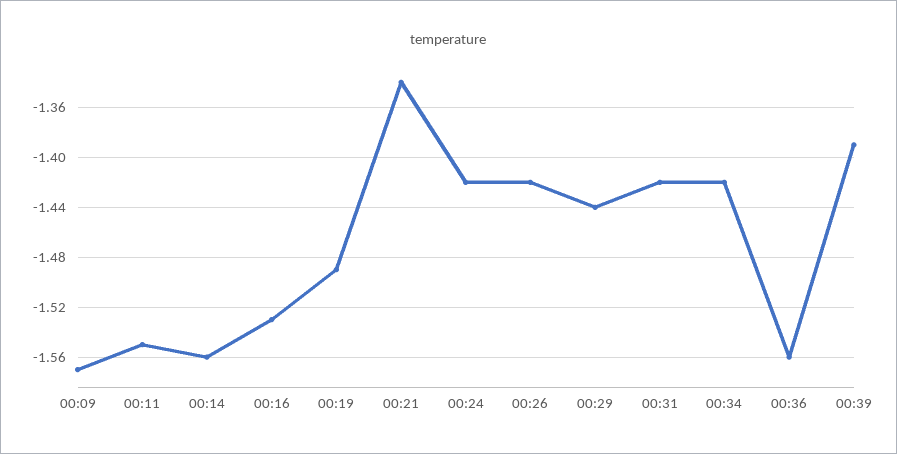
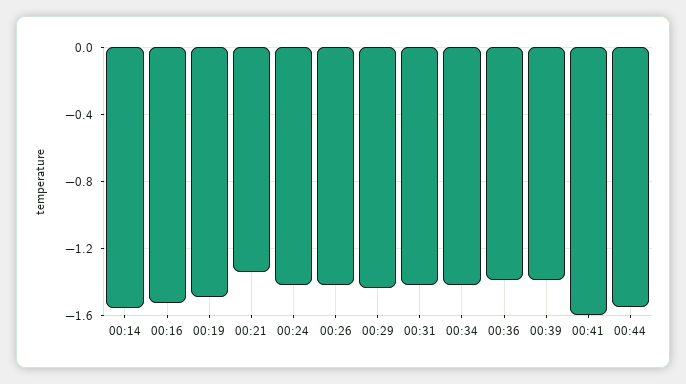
00:09: -1.57 -> none
00:11: -1.55 -> none
00:36: -1.56 -> -1.4
00:41: none -> -1.6
00:44: none -> -1.55

